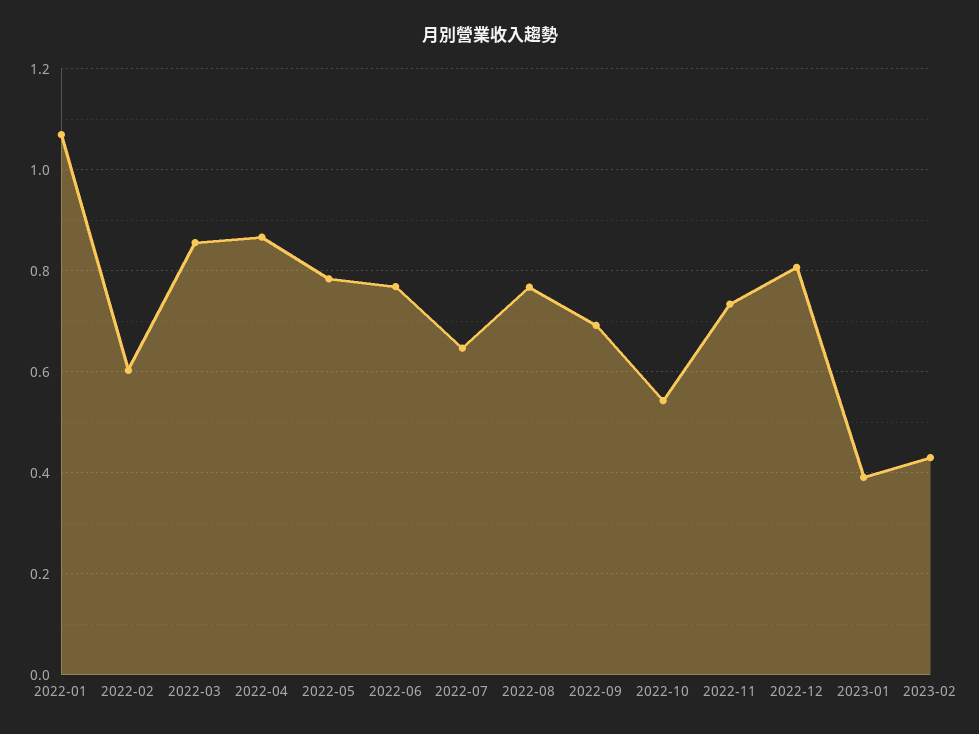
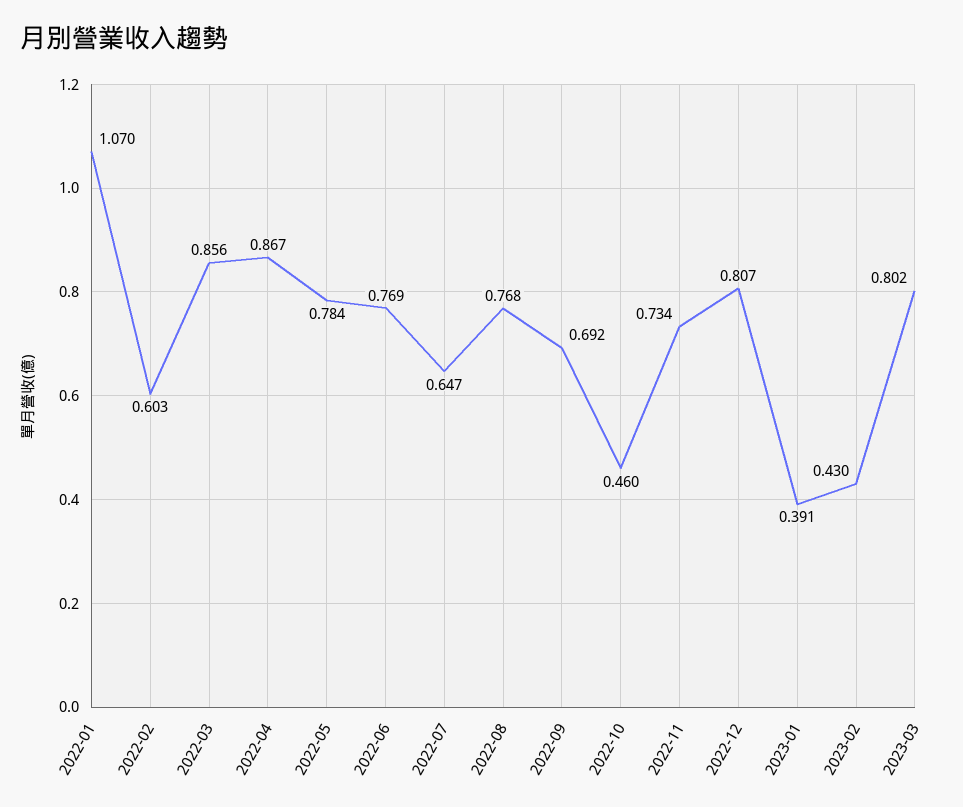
2022-10: 0.54 -> 0.46
2023-03: none -> 0.802

